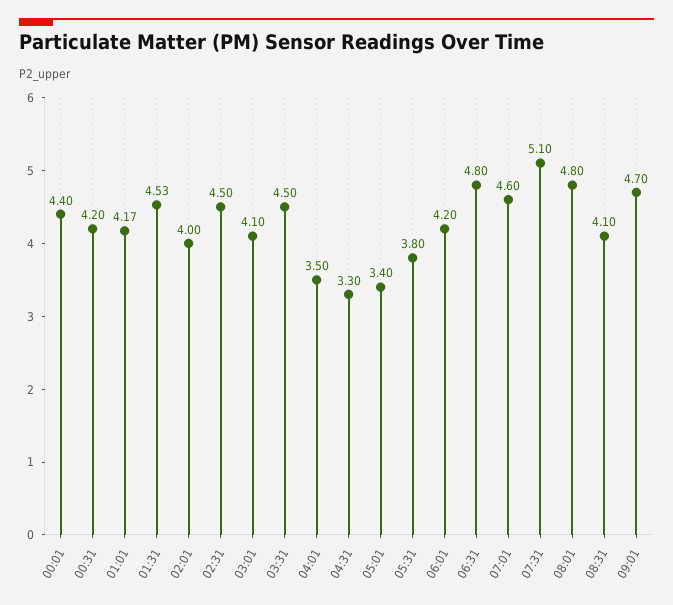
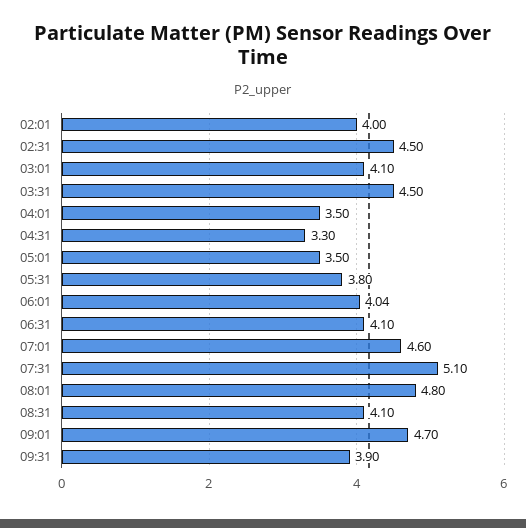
00:01: 4.4 -> none
00:31: 4.2 -> none
01:01: 4.17 -> none
01:31: 4.53 -> none
05:01: 3.4 -> 3.5
06:01: 4.2 -> 4.04
06:31: 4.8 -> 4.1
09:31: none -> 3.9

